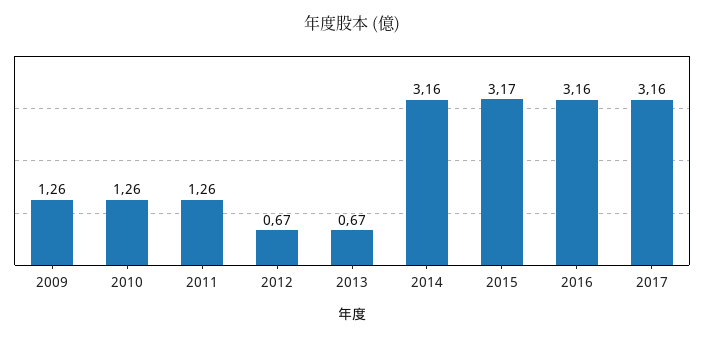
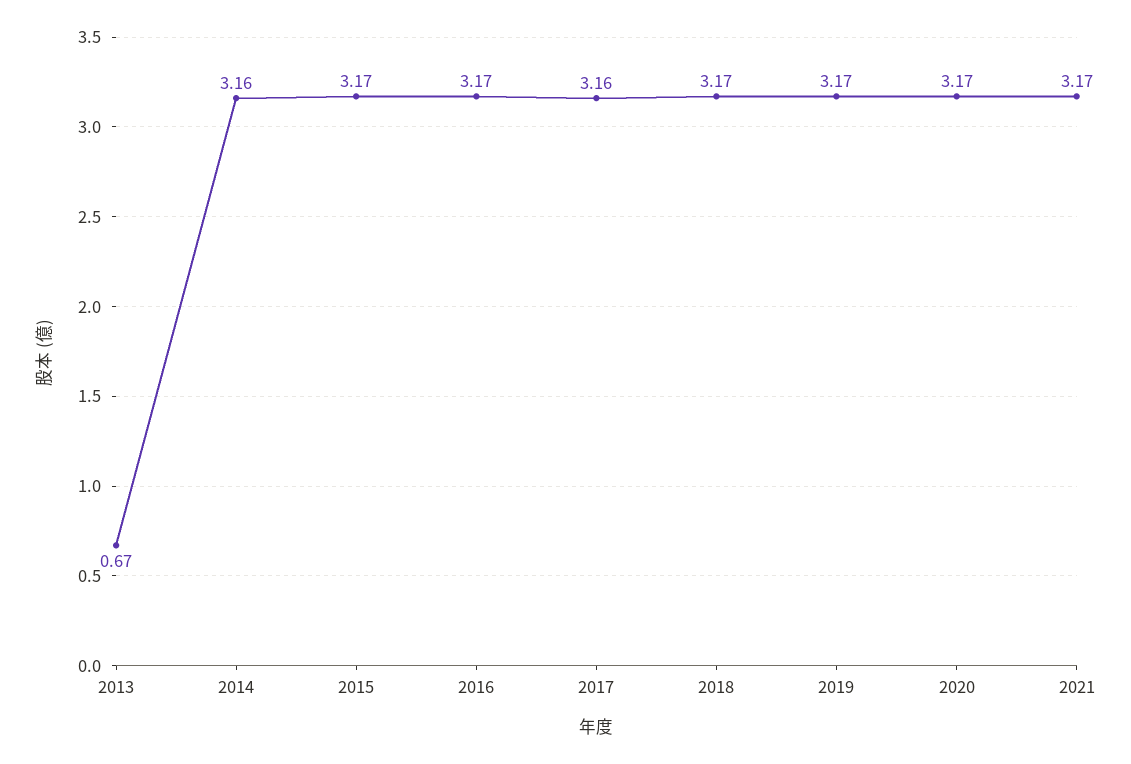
2009: 1.26 -> none
2010: 1.26 -> none
2011: 1.26 -> none
2012: 0.67 -> none
2016: 3.16 -> 3.17
2018: none -> 3.17
2019: none -> 3.17
2020: none -> 3.17
2021: none -> 3.17

